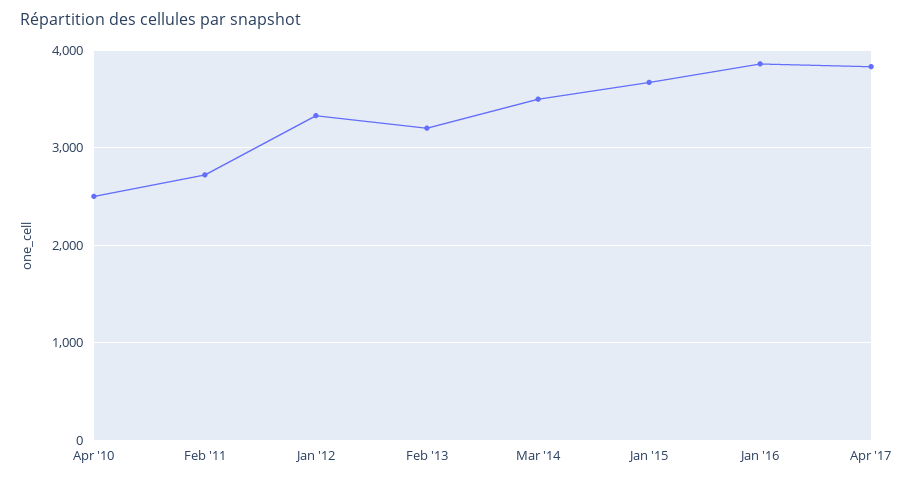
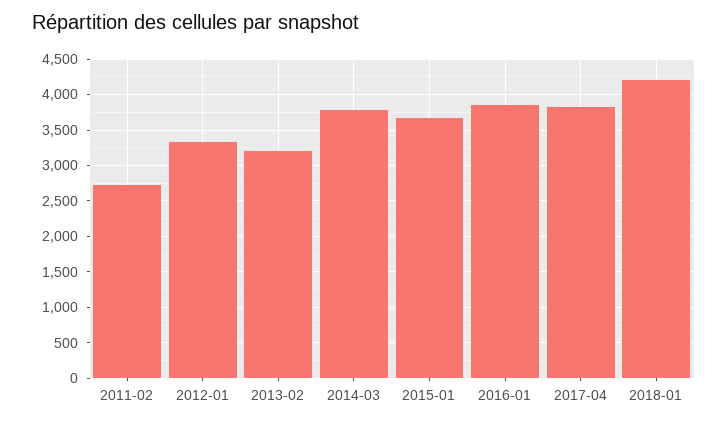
Apr '10: 2500 -> none
Mar '14: 3500 -> 3800
2018-01: none -> 4200

